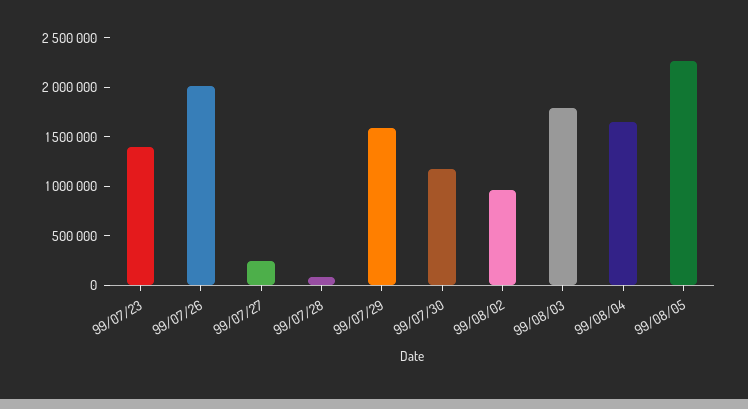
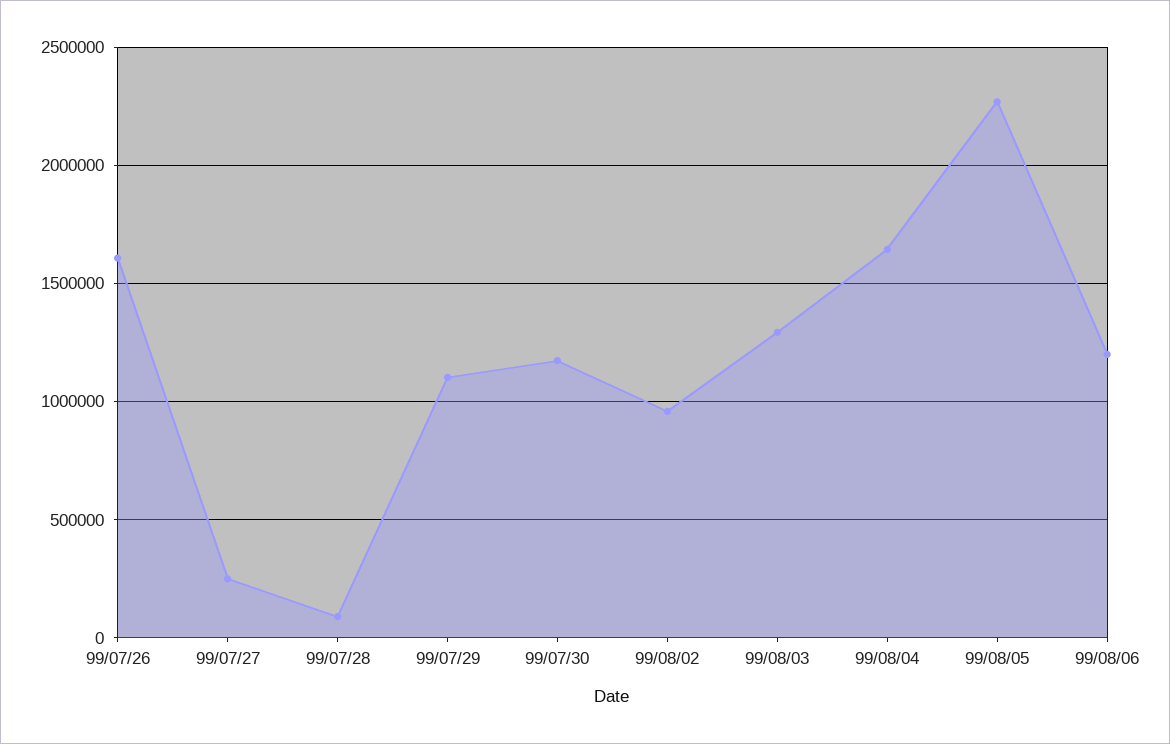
99/07/23: 1400000 -> none
99/07/26: 2000000 -> 1600000
99/07/29: 1600000 -> 1100000
99/08/03: 1800000 -> 1300000
99/08/06: none -> 1200000

